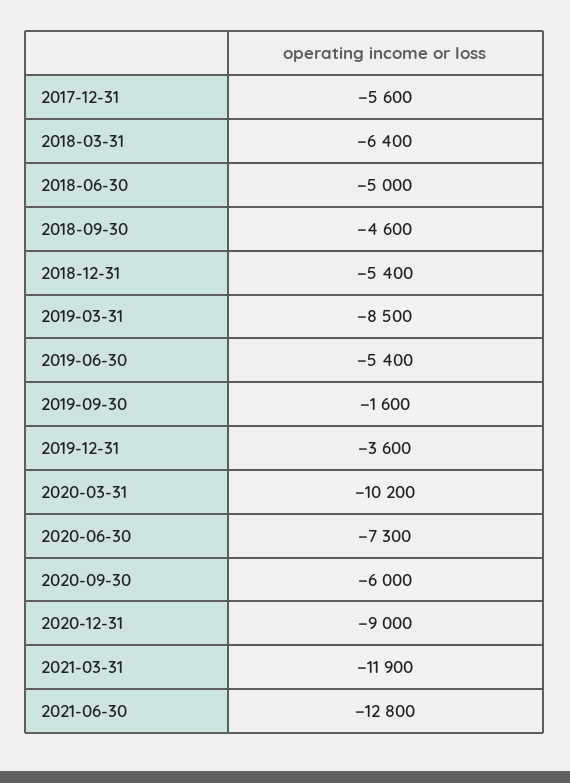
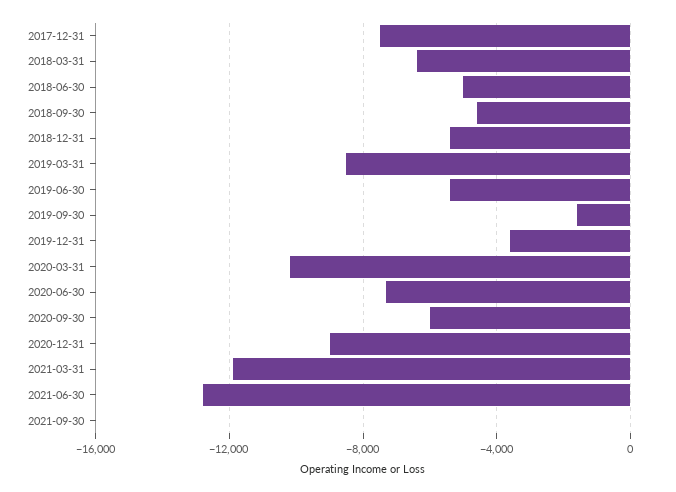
2017-12-31: -5600 -> -7500
2021-09-30: none -> 0

